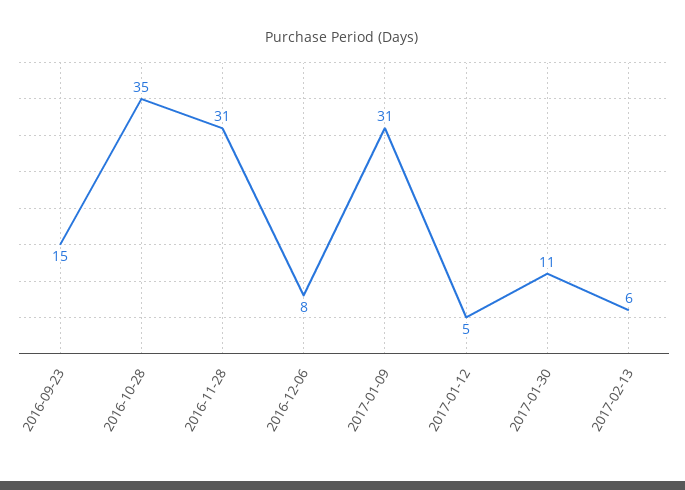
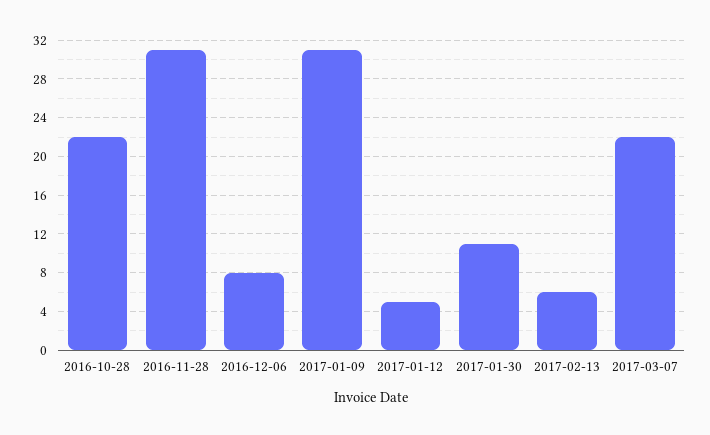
2016-09-23: 15 -> none
2016-10-28: 35 -> 22
2017-03-07: none -> 22

